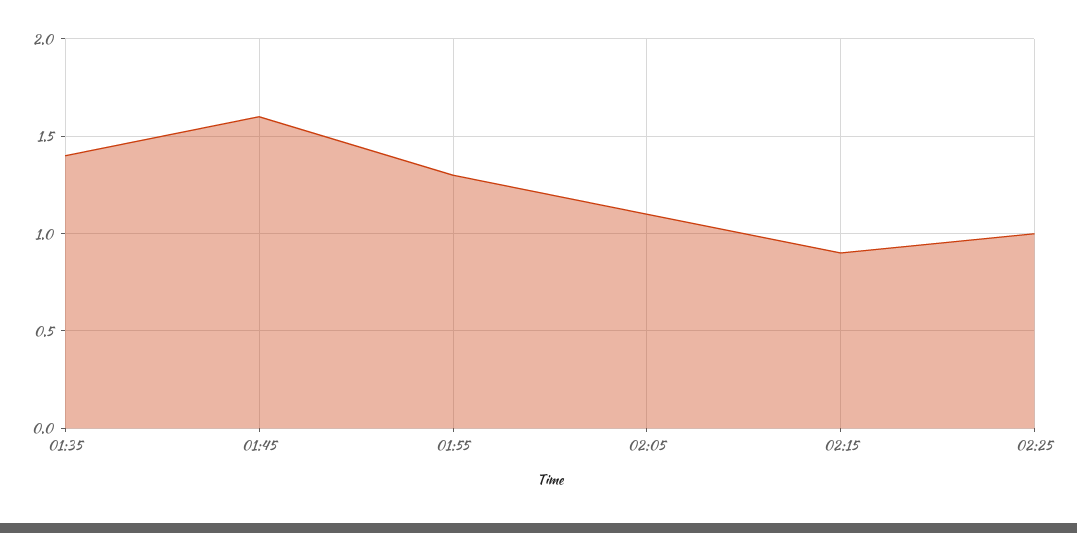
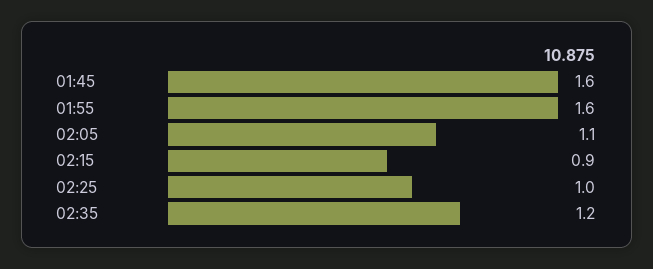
01:35: 1.4 -> none
01:55: 1.3 -> 1.6
02:35: none -> 1.2

